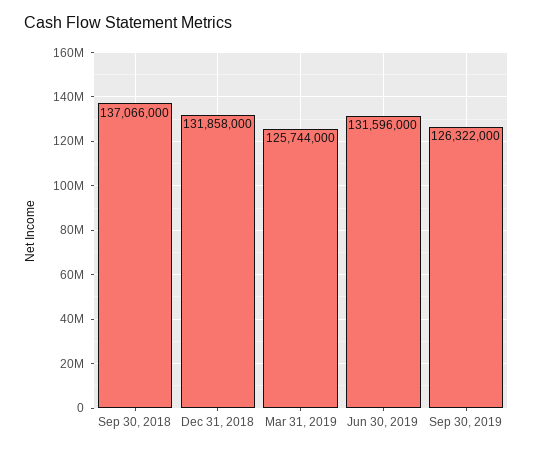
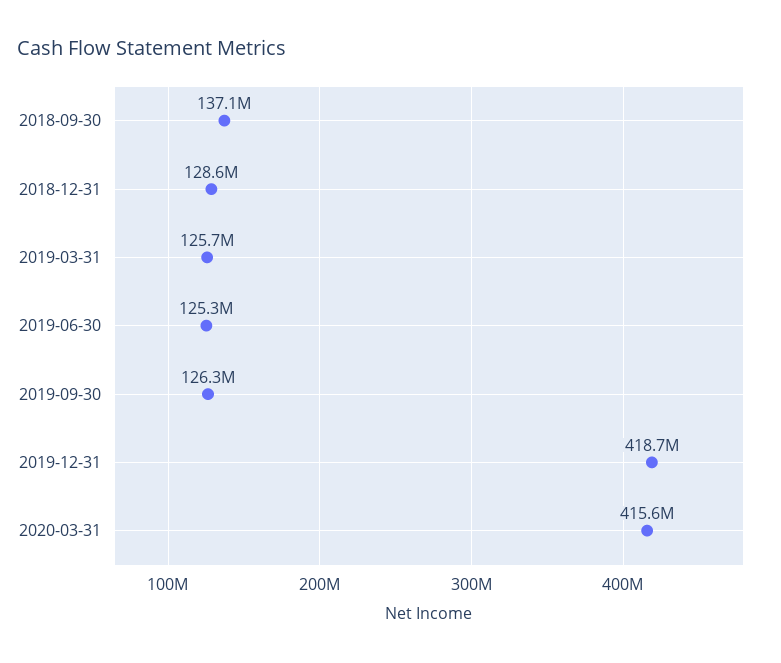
Dec 31, 2018: 131858000 -> 128600000
Jun 30, 2019: 131596000 -> 125300000
2019-12-31: none -> 418700000
2020-03-31: none -> 415600000

